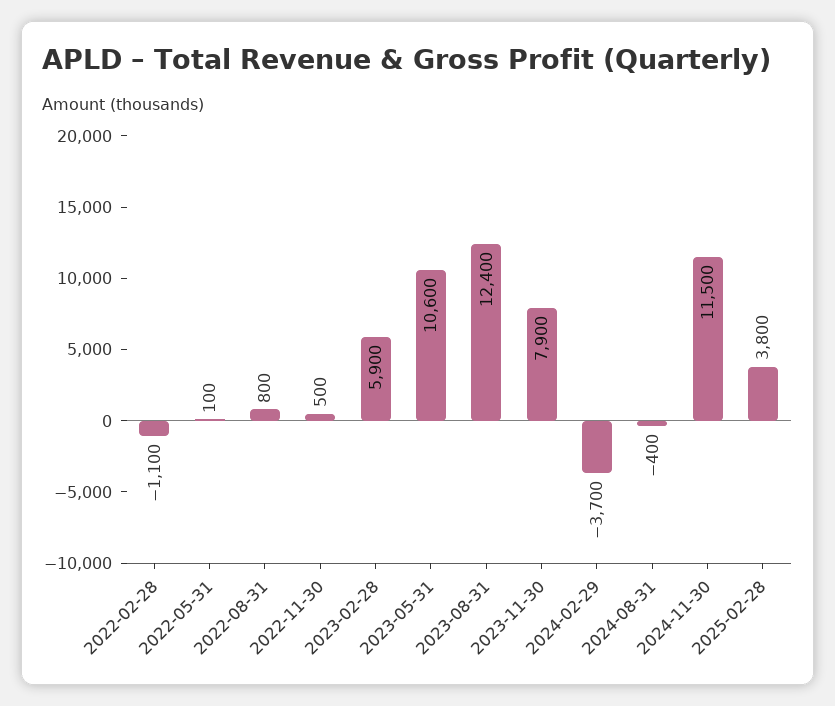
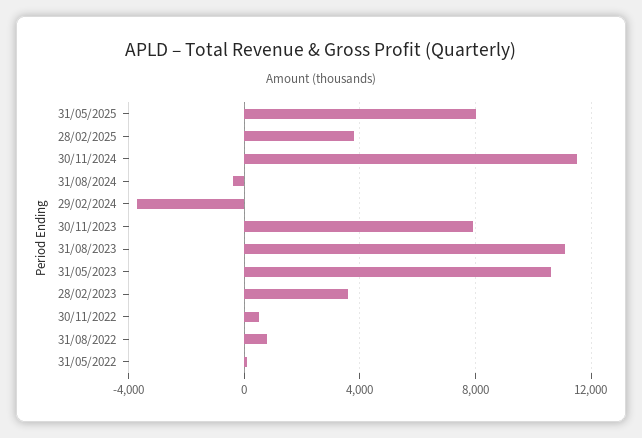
2022-02-28: -1100 -> none
2023-02-28: 5900 -> 3500
2023-08-31: 12400 -> 11000
31/05/2025: none -> 8000

